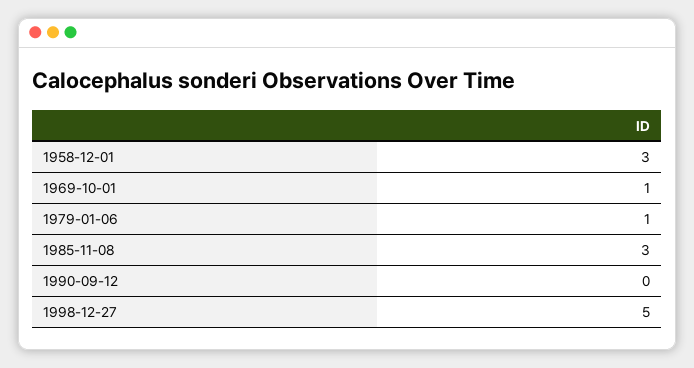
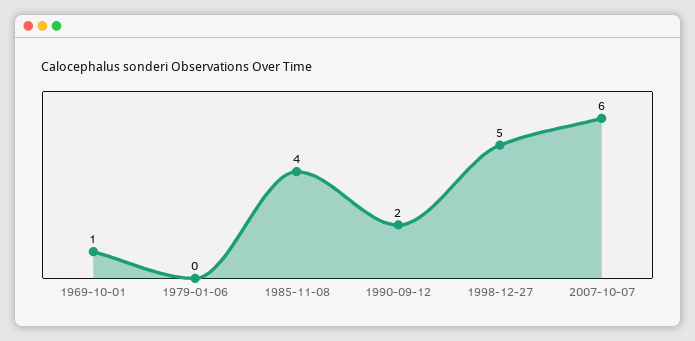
1958-12-01: 3 -> none
1979-01-06: 1 -> 0
1985-11-08: 3 -> 4
1990-09-12: 0 -> 2
2007-10-07: none -> 6

